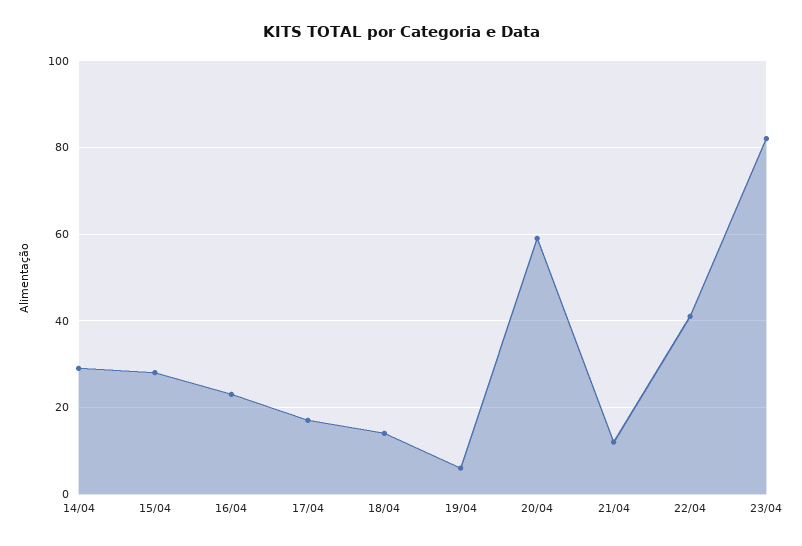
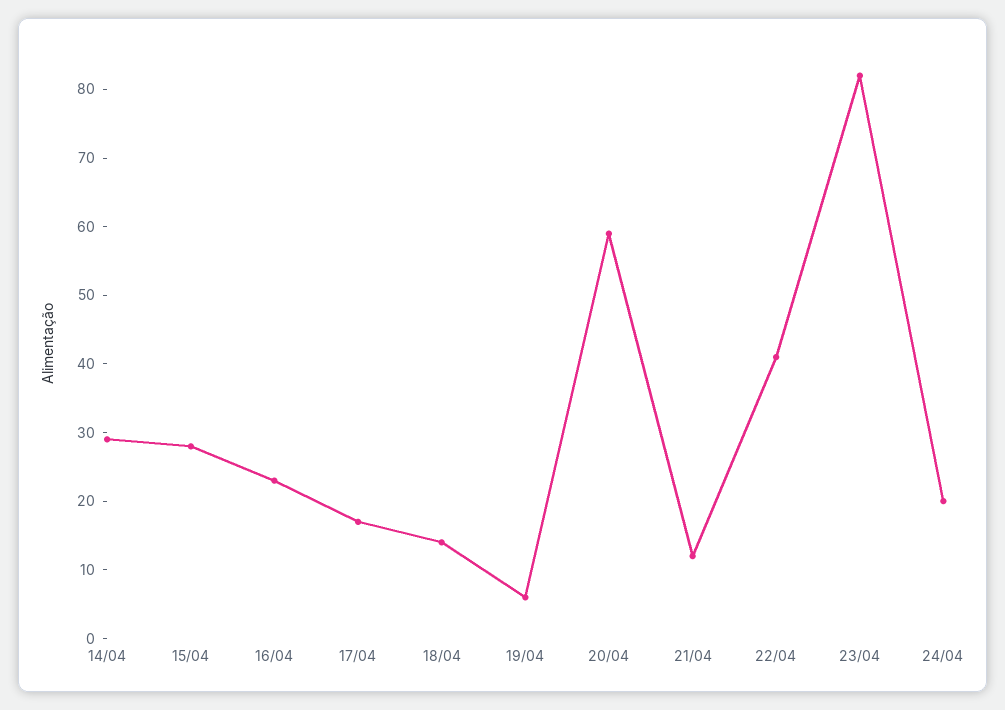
24/04: none -> 20

